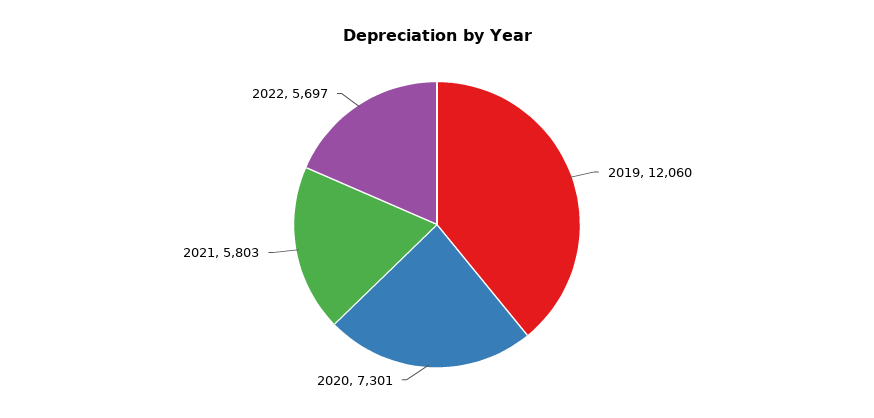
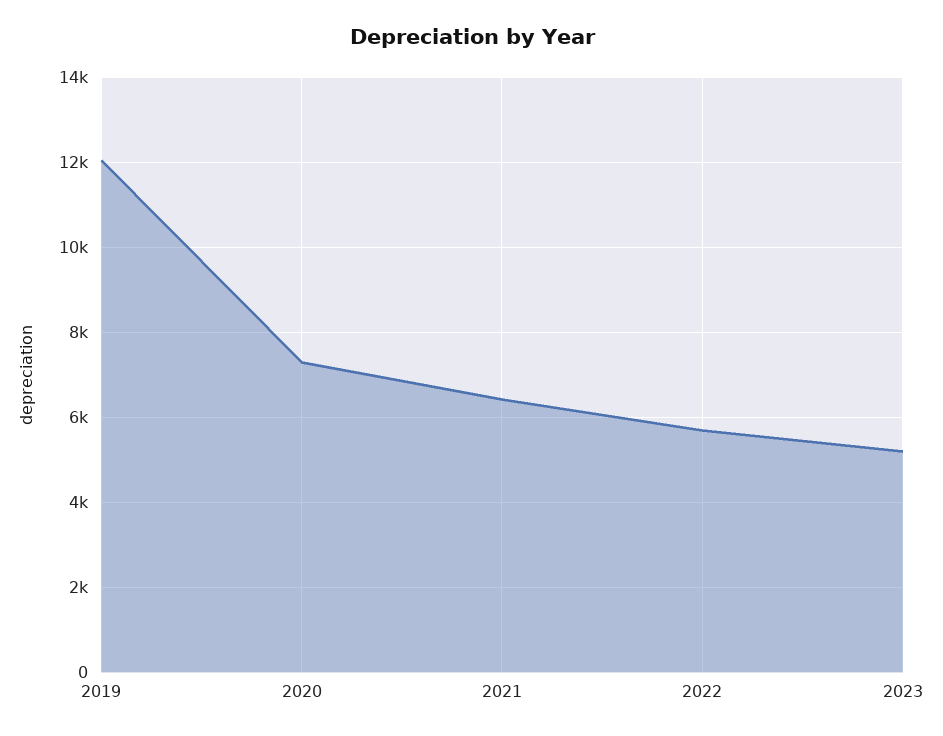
2021: 5803 -> 6400
2023: none -> 5200

